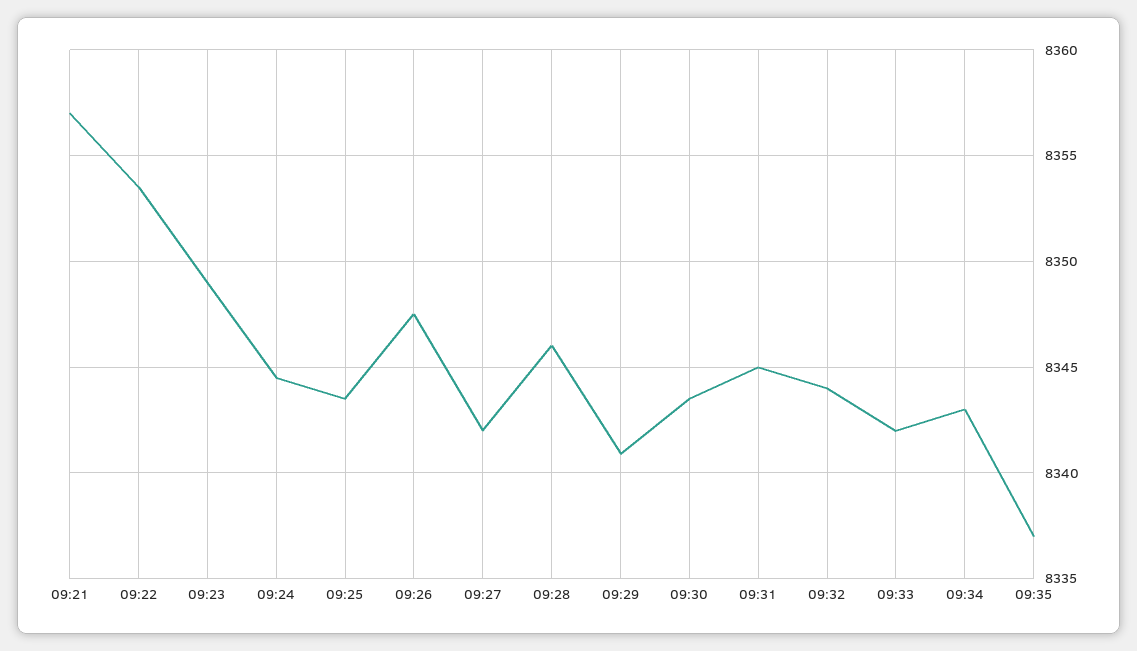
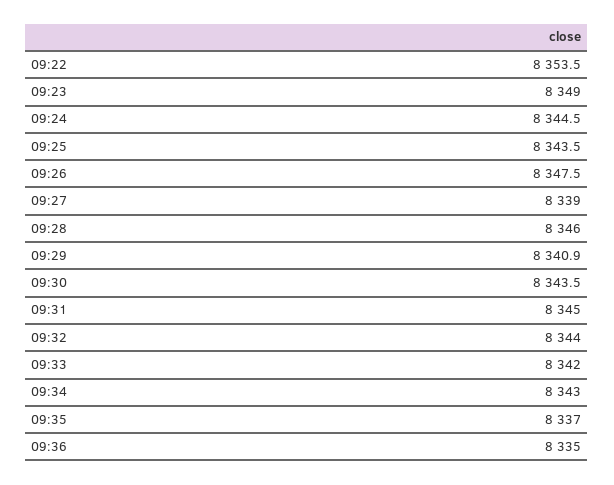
09:21: 8357 -> none
09:27: 8342 -> 8339
09:36: none -> 8335

